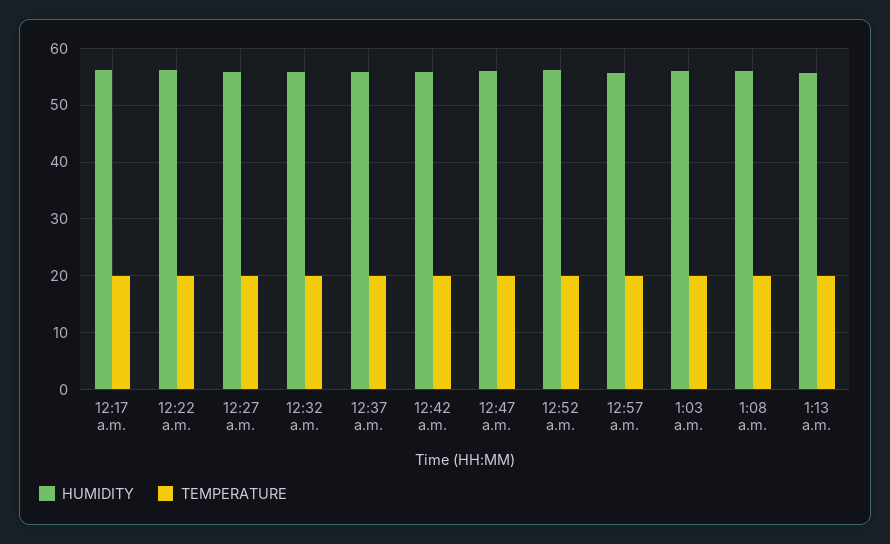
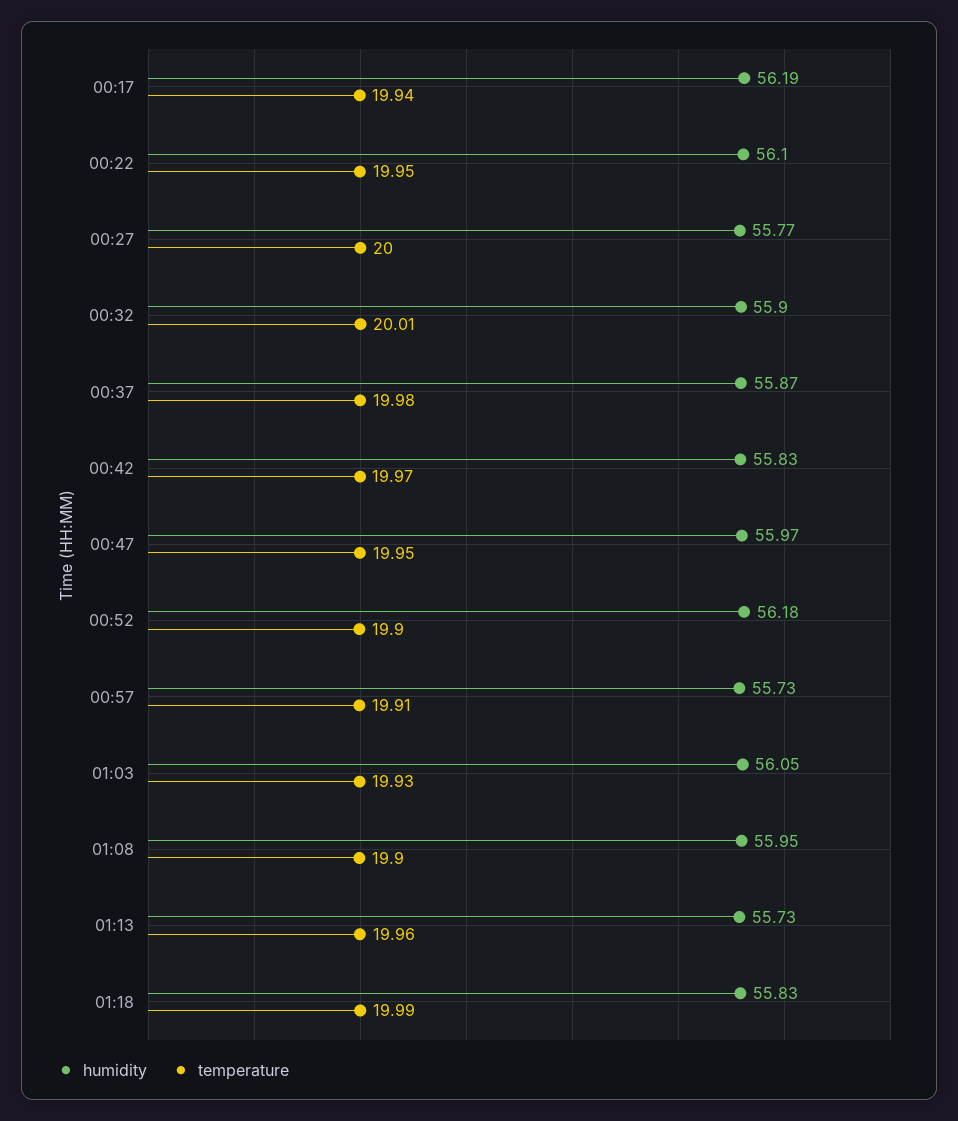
HUMIDITY, 01:18: none -> 55.83
TEMPERATURE, 01:18: none -> 19.99

